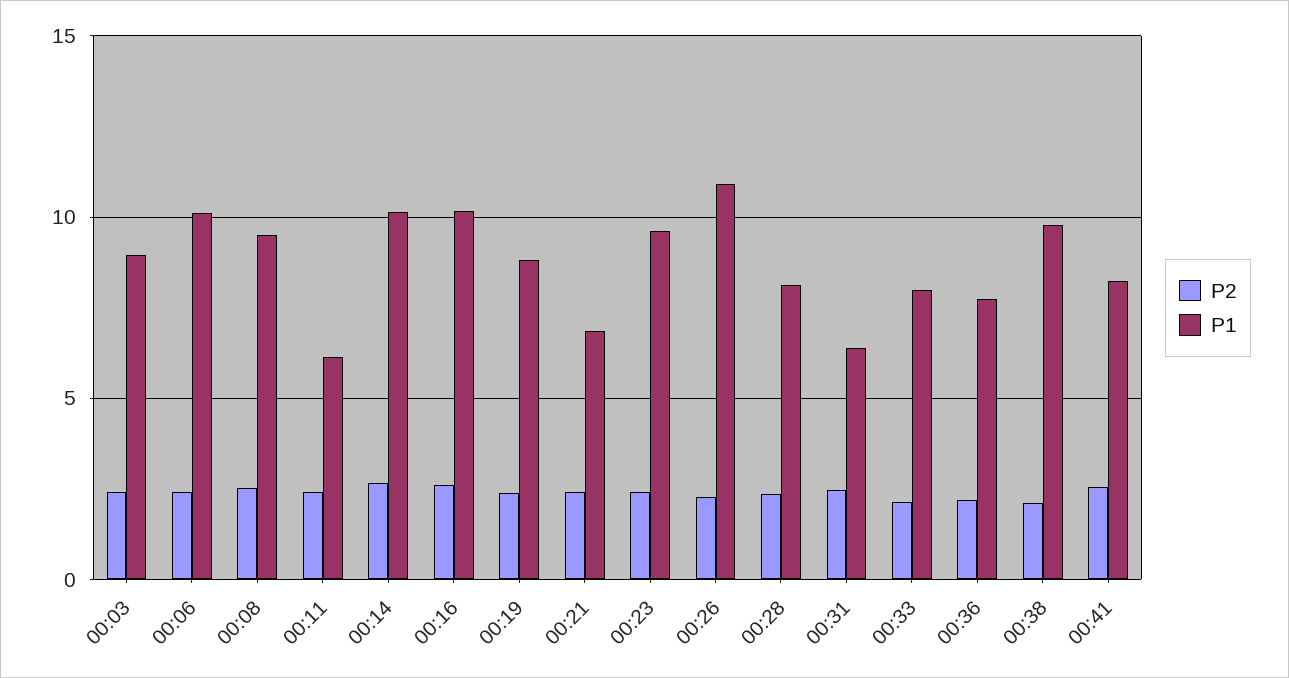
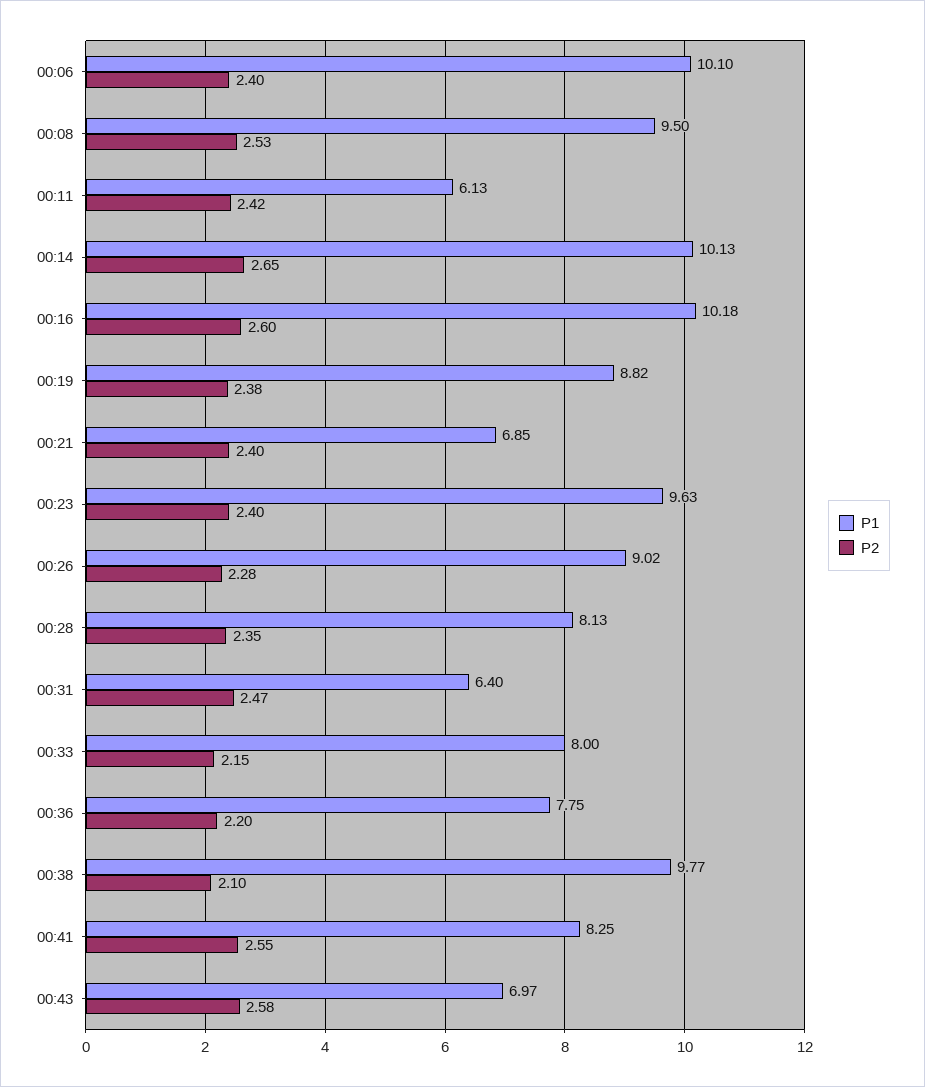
P2, 00:03: 2.5 -> none
P1, 00:03: 9 -> none
P1, 00:26: 11 -> 9.02
P1, 00:43: none -> 6.97
P2, 00:43: none -> 2.58

